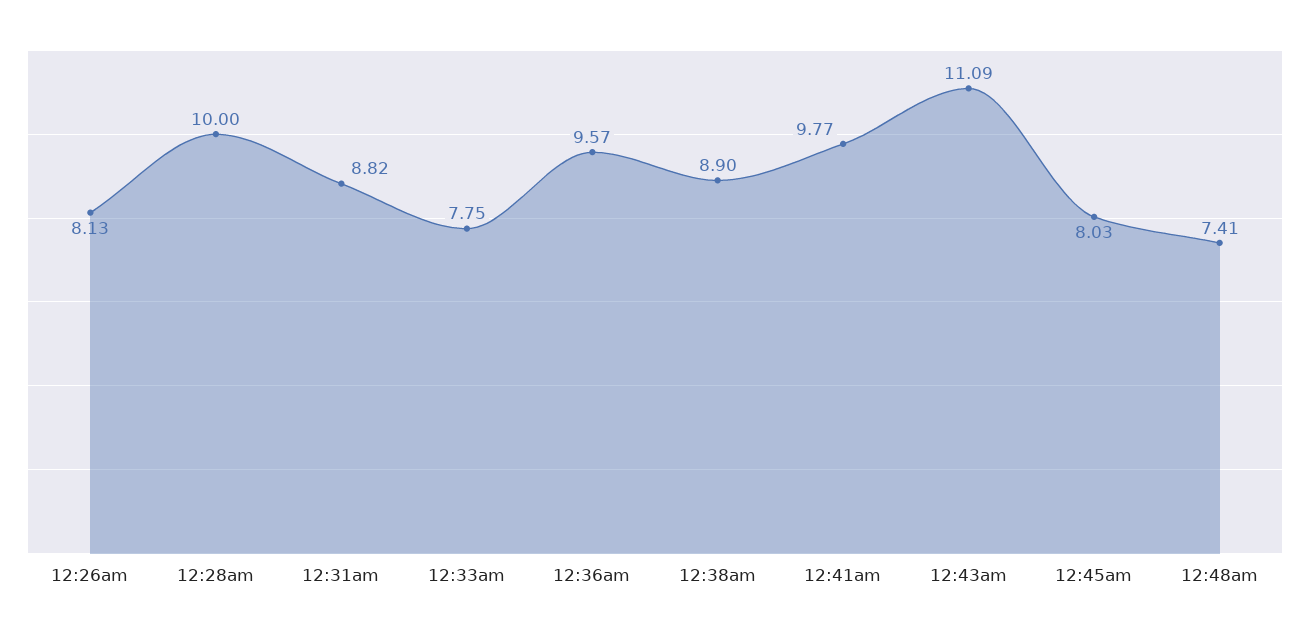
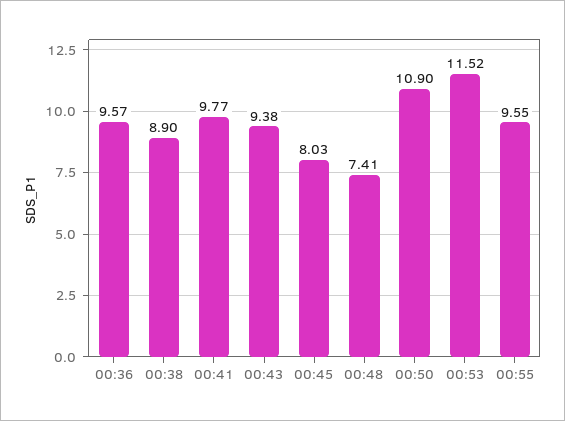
12:26am: 8.13 -> none
12:28am: 10 -> none
12:31am: 8.82 -> none
12:33am: 7.75 -> none
12:43am: 11.09 -> 9.38
00:50: none -> 10.9
00:53: none -> 11.52
00:55: none -> 9.55

